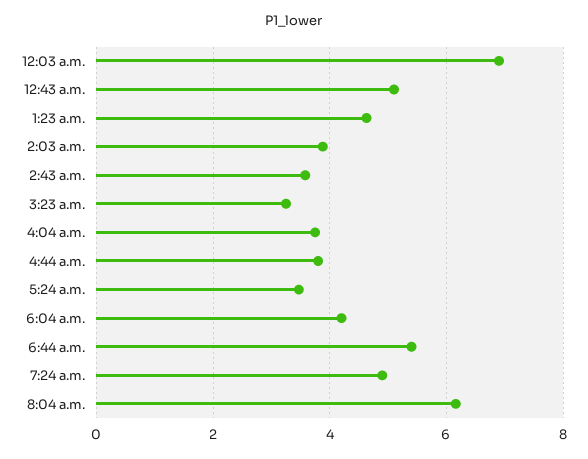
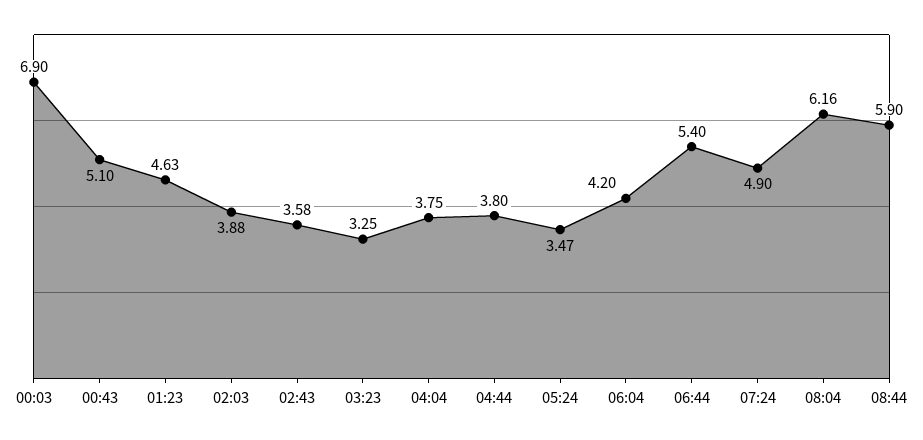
08:44: none -> 5.9

